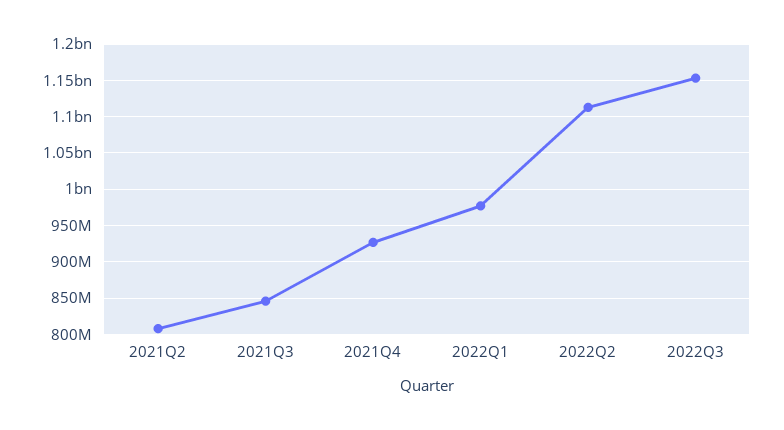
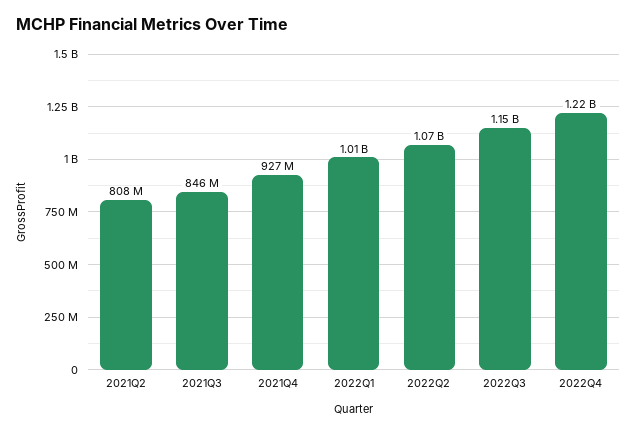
2022Q1: 980000000 -> 1010000000
2022Q2: 1110000000 -> 1070000000
2022Q4: none -> 1220000000

